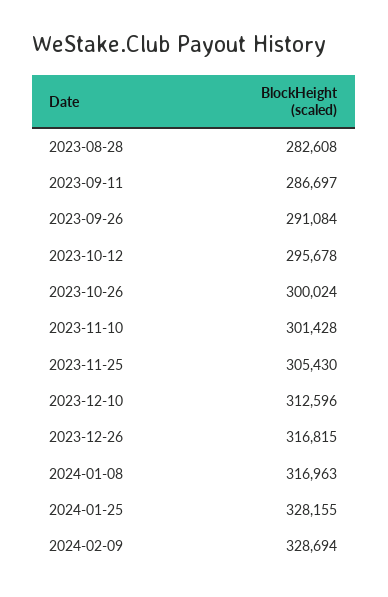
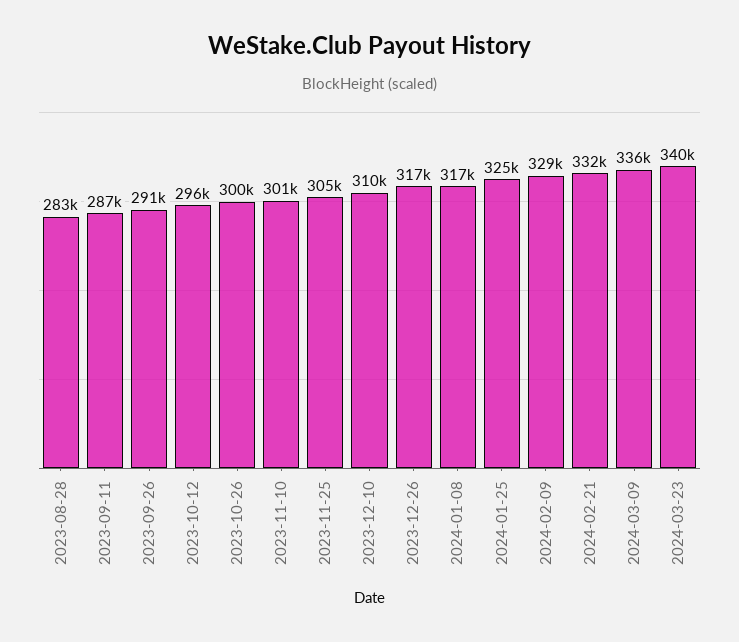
2023-12-10: 312596 -> 310000
2024-01-25: 328155 -> 325000
2024-02-21: none -> 332000
2024-03-09: none -> 336000
2024-03-23: none -> 340000

